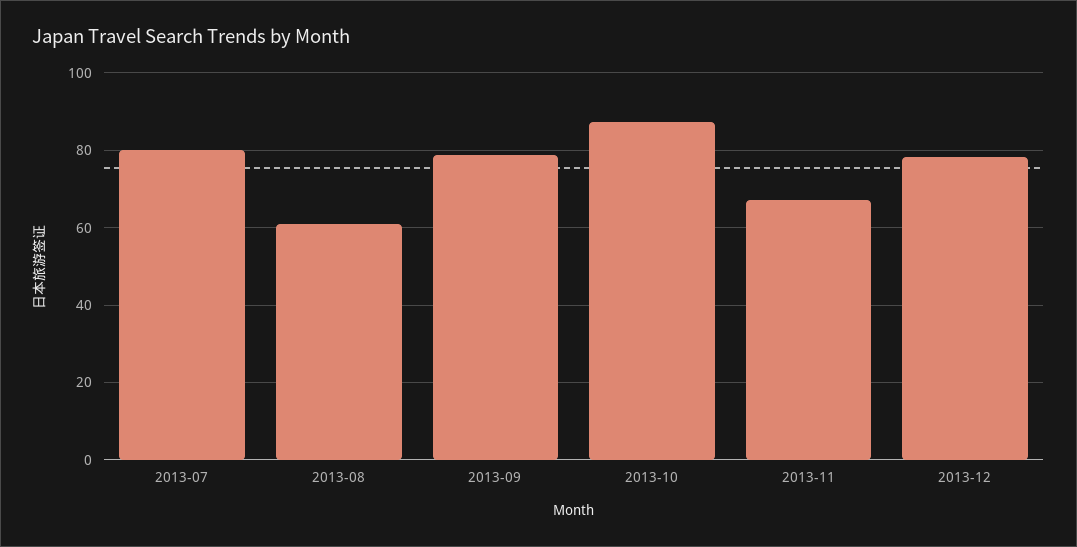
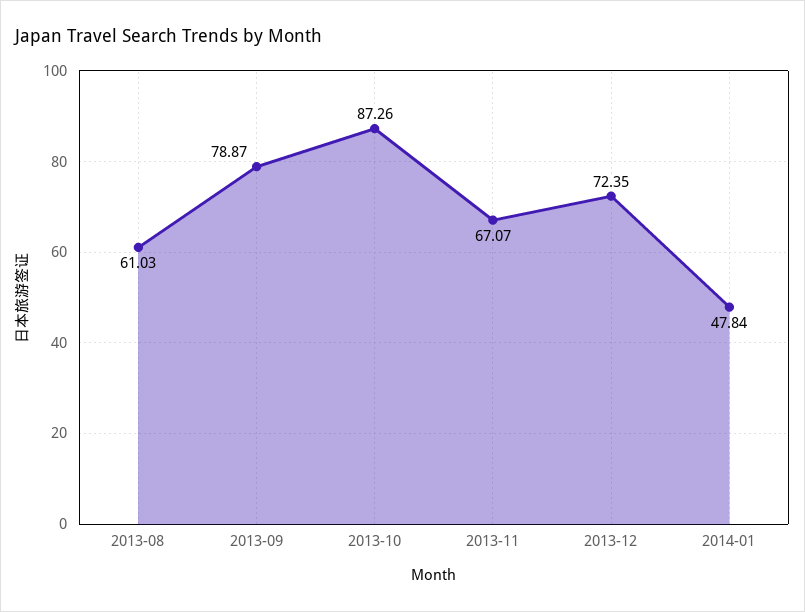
2013-07: 80 -> none
2013-12: 78 -> 72.35
2014-01: none -> 47.84

